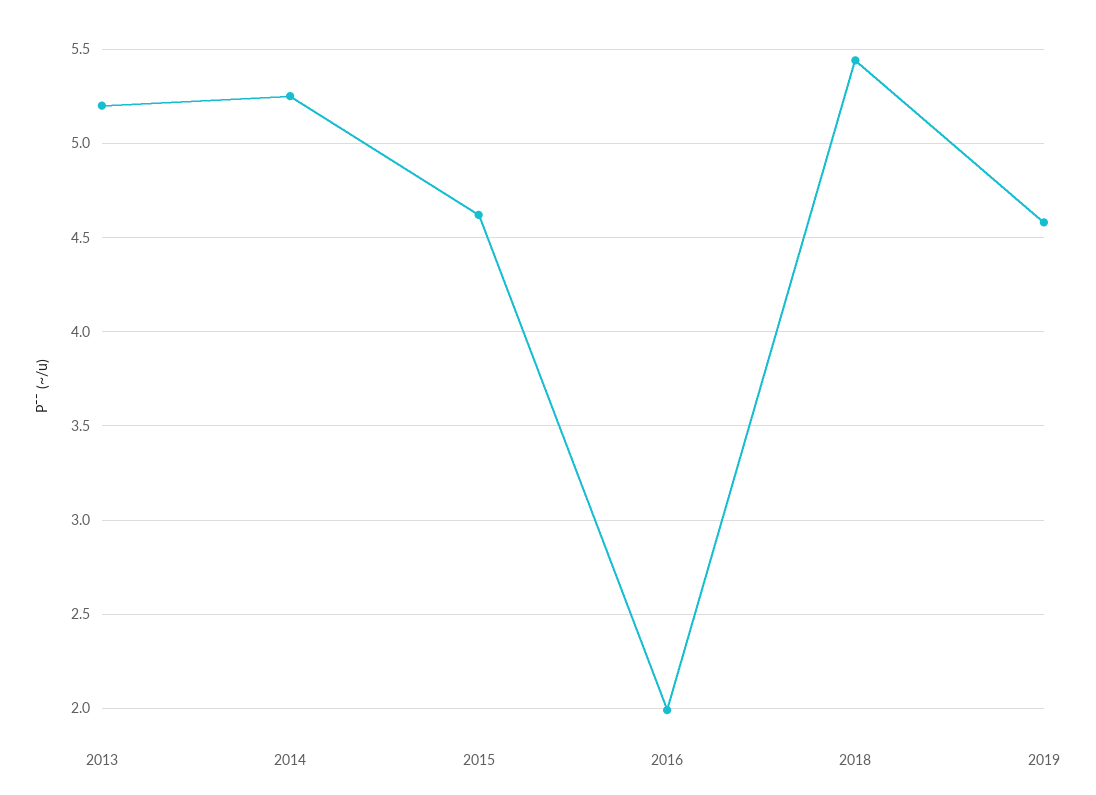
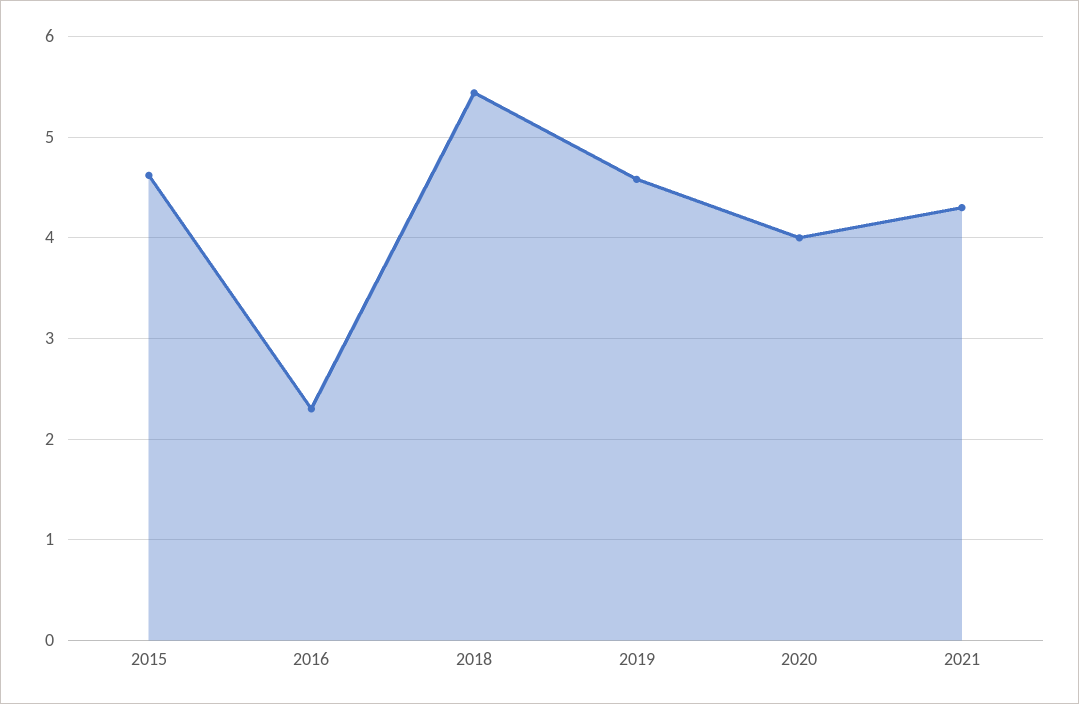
2013: 5.2 -> none
2014: 5.25 -> none
2016: 2 -> 2.3
2020: none -> 4
2021: none -> 4.3

